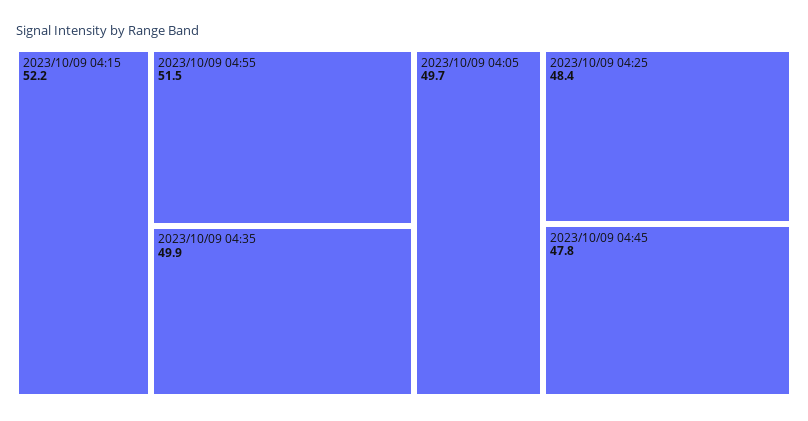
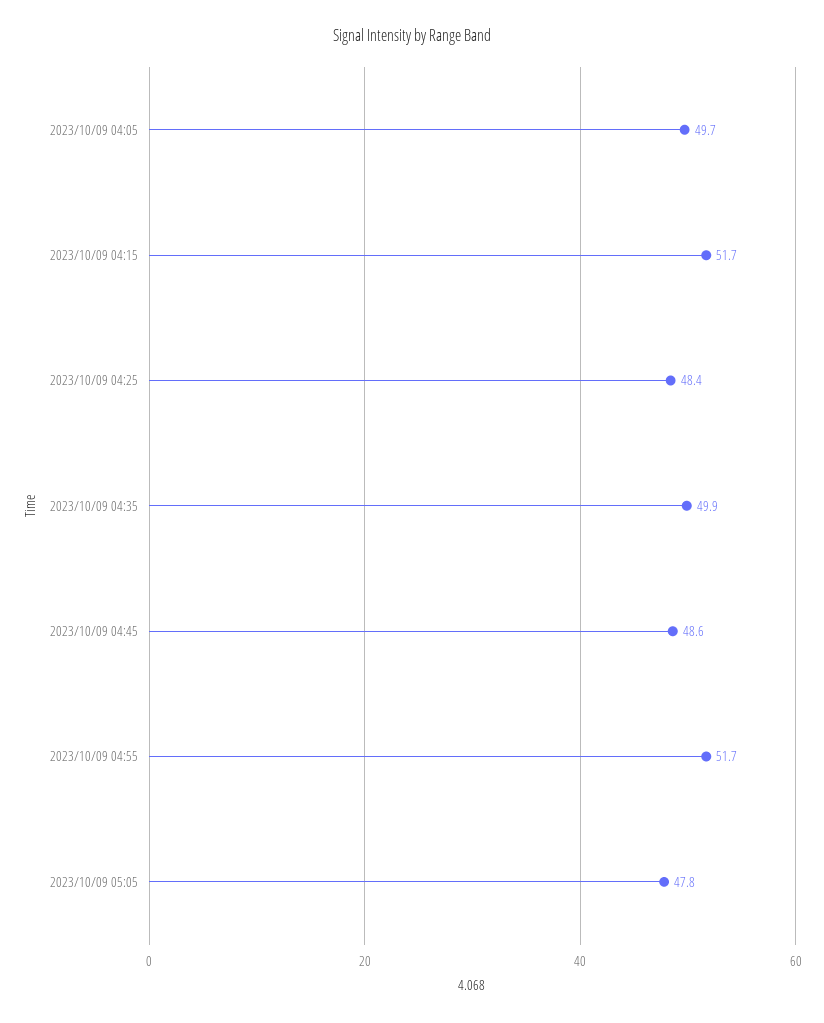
2023/10/09 04:15: 52.2 -> 51.7
2023/10/09 04:55: 51.5 -> 51.7
2023/10/09 04:45: 47.8 -> 48.6
2023/10/09 05:05: none -> 47.8

